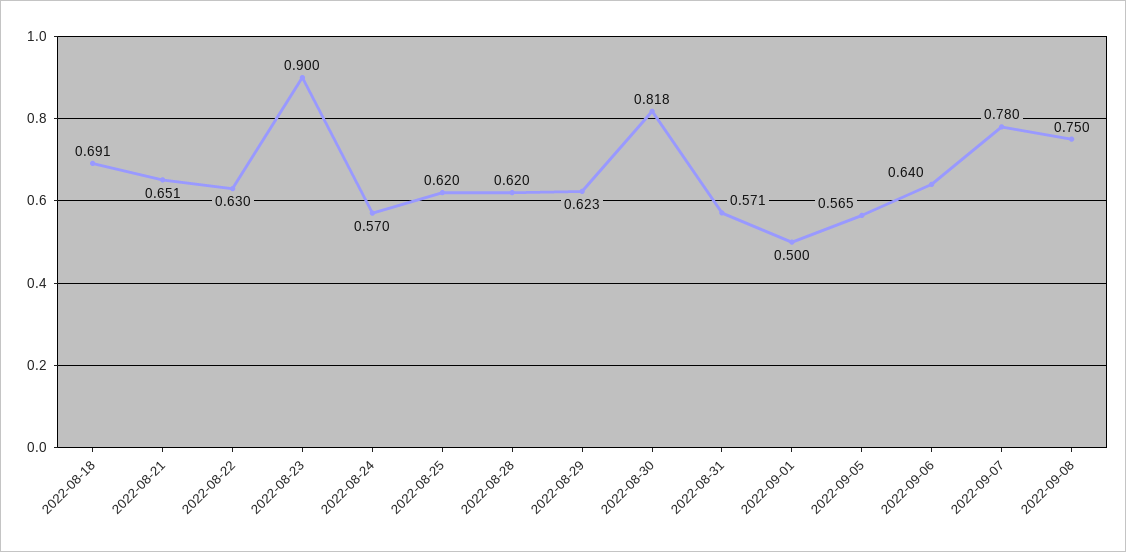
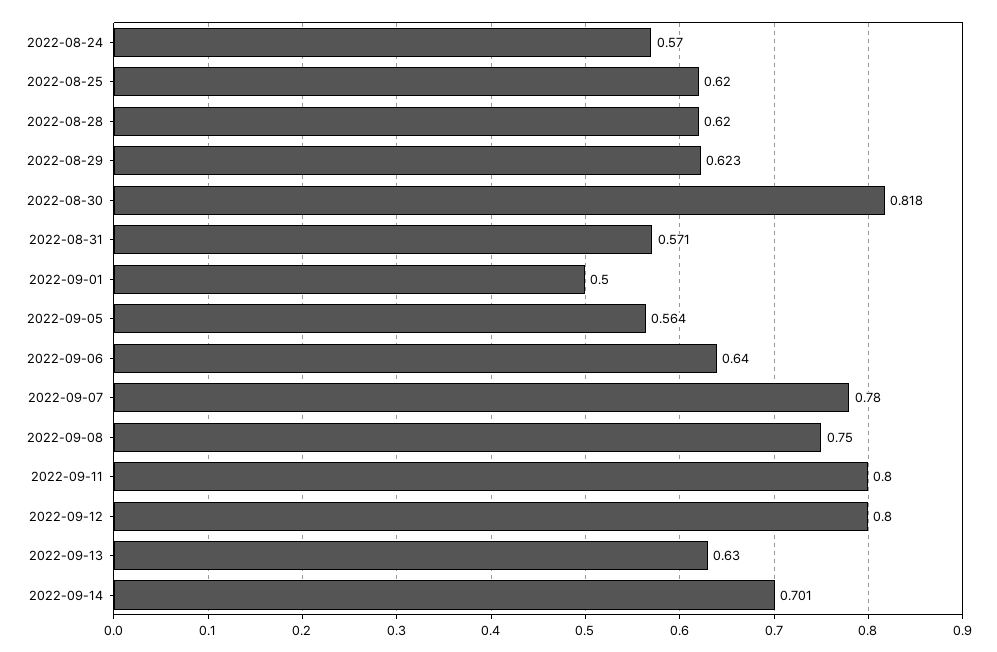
2022-08-18: 0.691 -> none
2022-08-21: 0.651 -> none
2022-08-22: 0.63 -> none
2022-08-23: 0.9 -> none
2022-09-05: 0.565 -> 0.564
2022-09-11: none -> 0.8
2022-09-12: none -> 0.8
2022-09-13: none -> 0.63
2022-09-14: none -> 0.701

